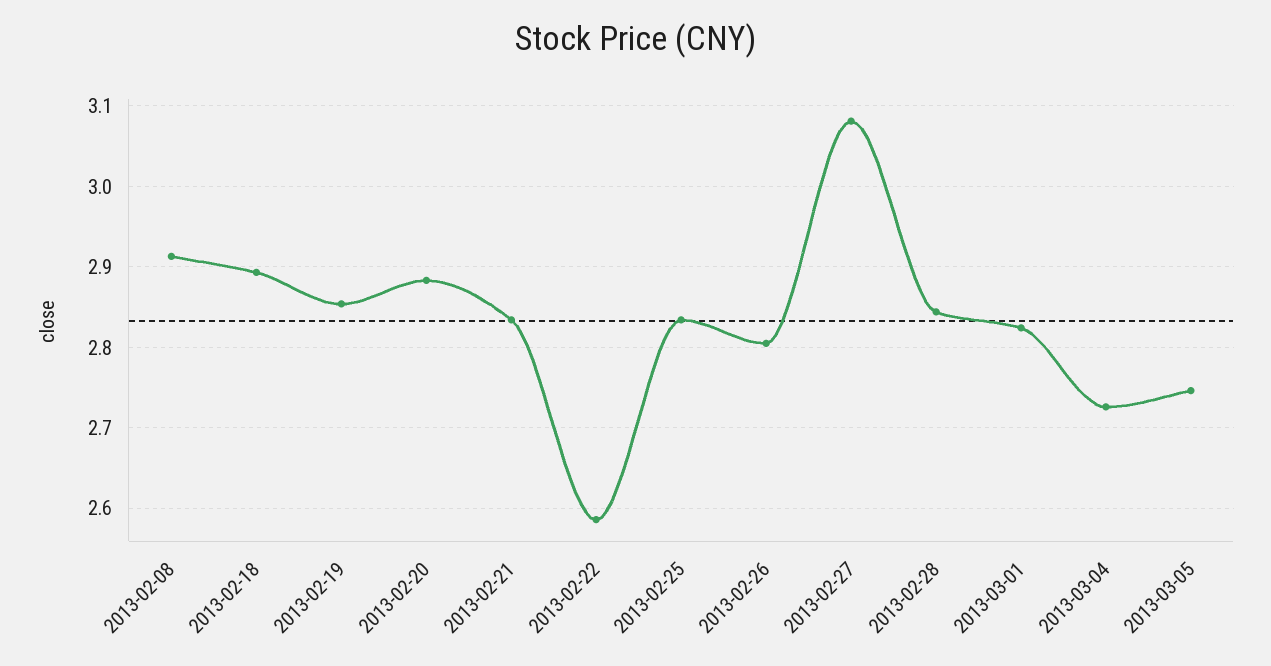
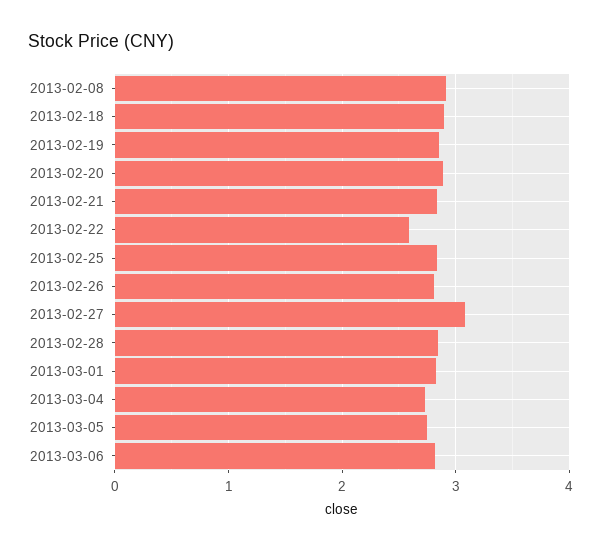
2013-03-06: none -> 2.8

